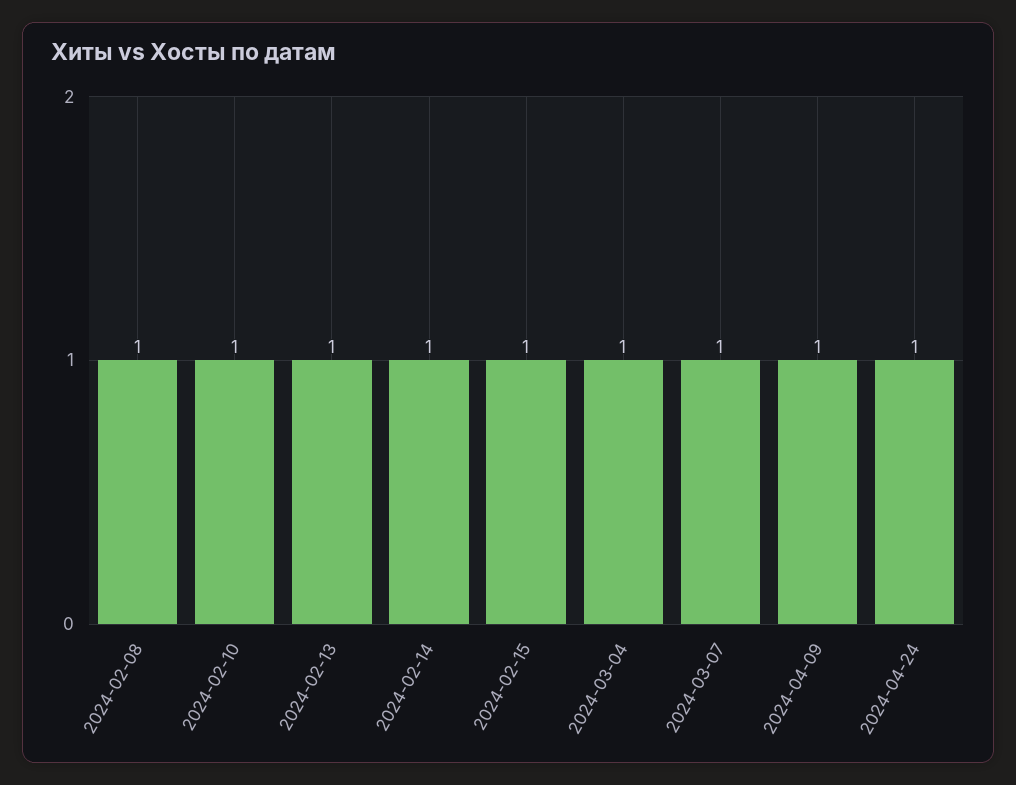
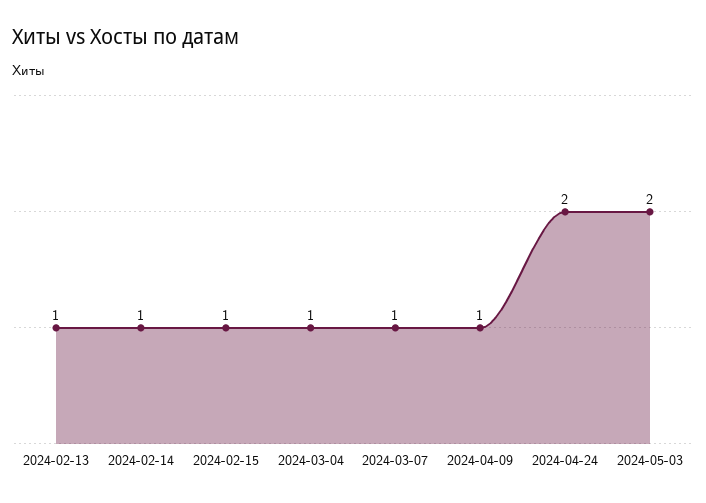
2024-02-08: 1 -> none
2024-02-10: 1 -> none
2024-04-24: 1 -> 2
2024-05-03: none -> 2

